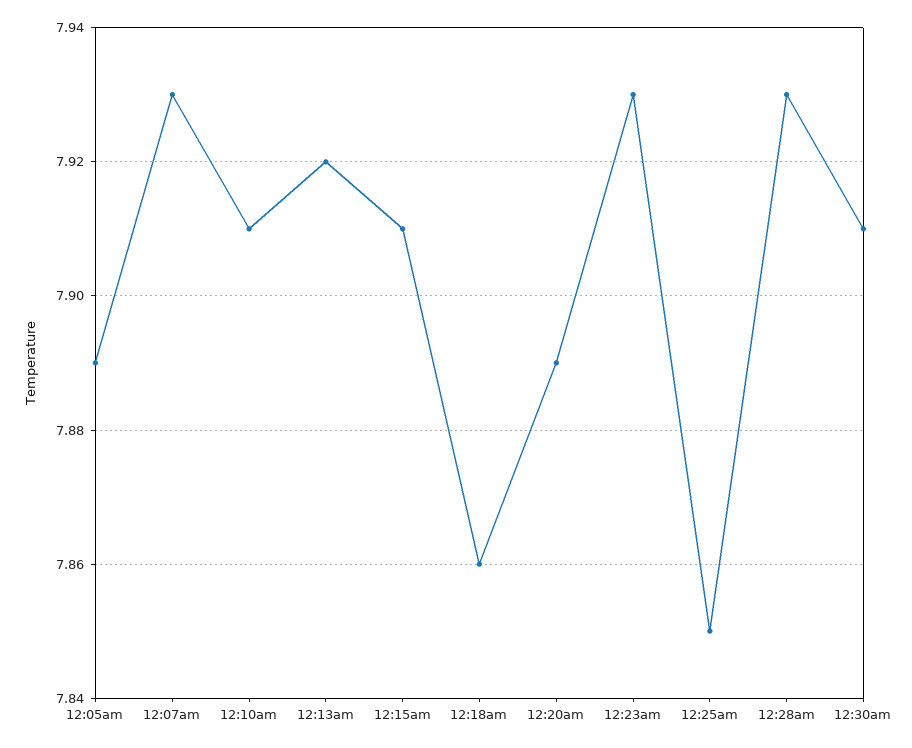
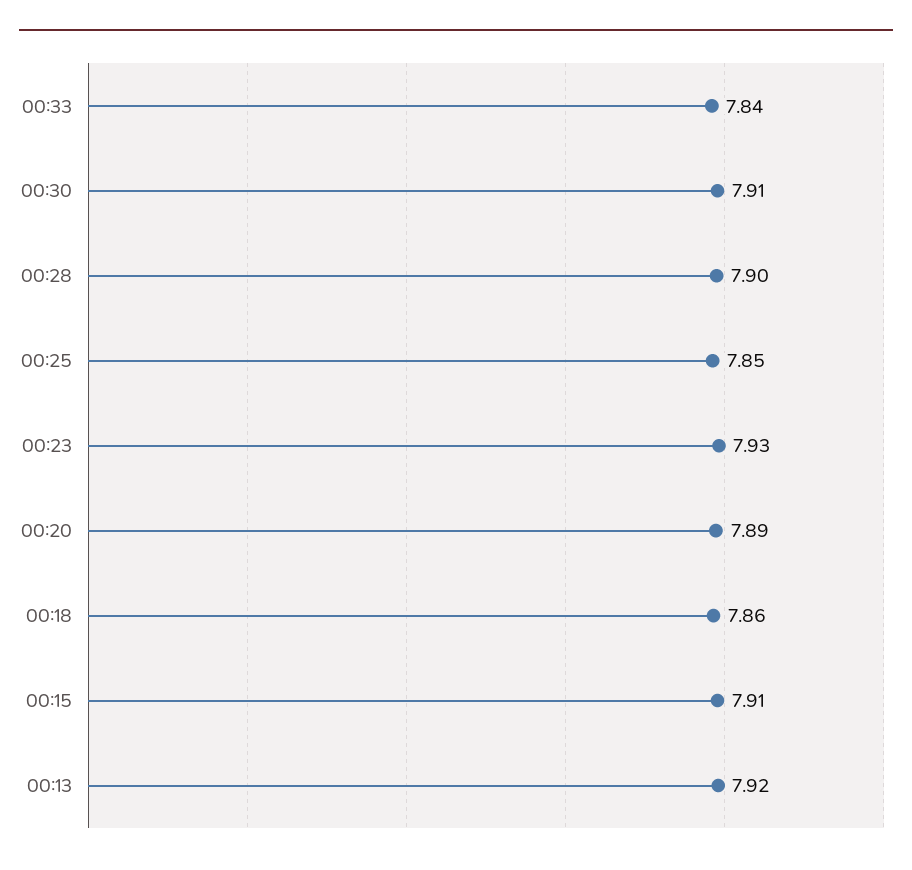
12:05am: 7.89 -> none
12:07am: 7.93 -> none
12:10am: 7.91 -> none
12:28am: 7.93 -> 7.9
00:33: none -> 7.84

